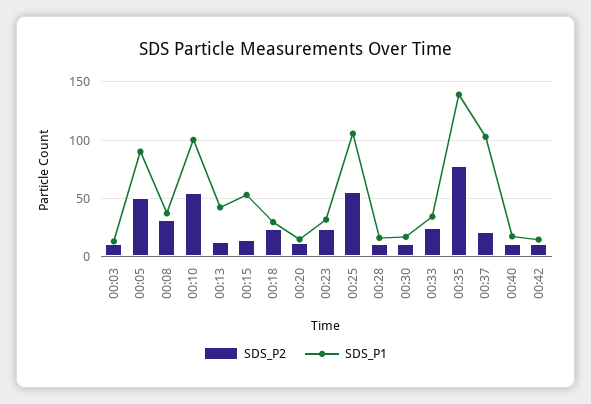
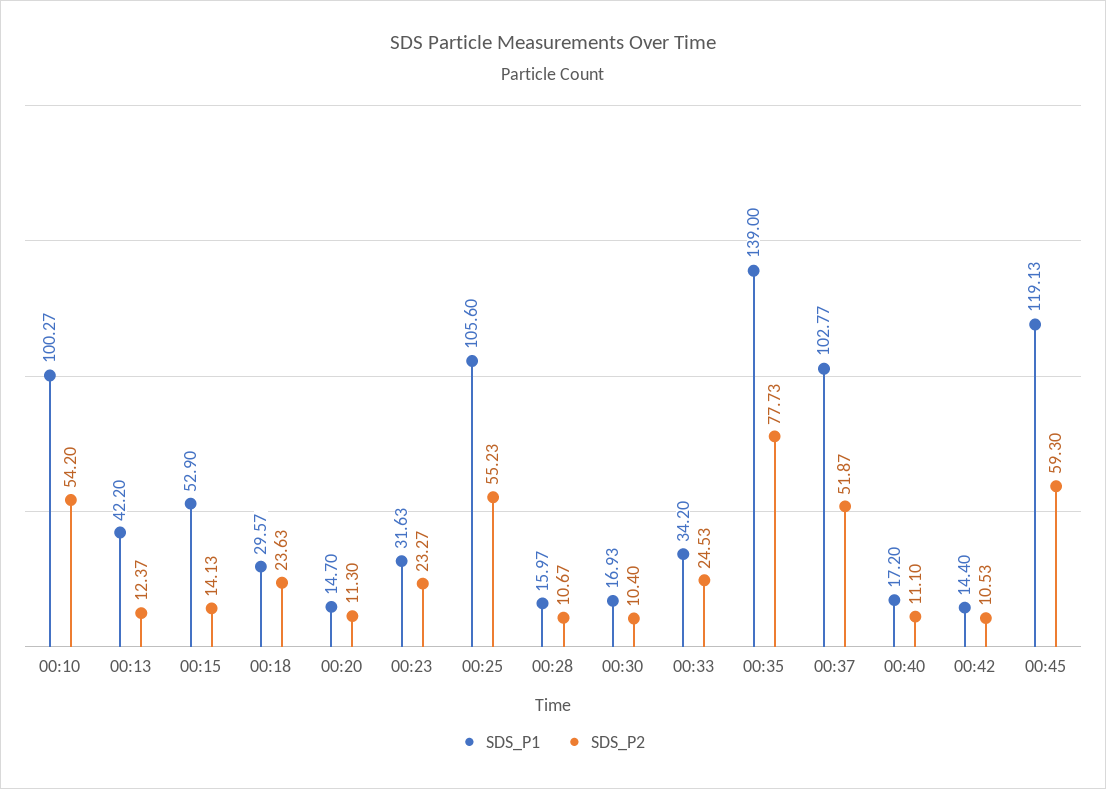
SDS_P2, 00:03: 10 -> none
SDS_P1, 00:03: 10 -> none
SDS_P2, 00:05: 50 -> none
SDS_P1, 00:05: 90 -> none
SDS_P2, 00:08: 30 -> none
SDS_P1, 00:08: 40 -> none
SDS_P2, 00:37: 20 -> 51.87
SDS_P1, 00:45: none -> 119.13
SDS_P2, 00:45: none -> 59.3

